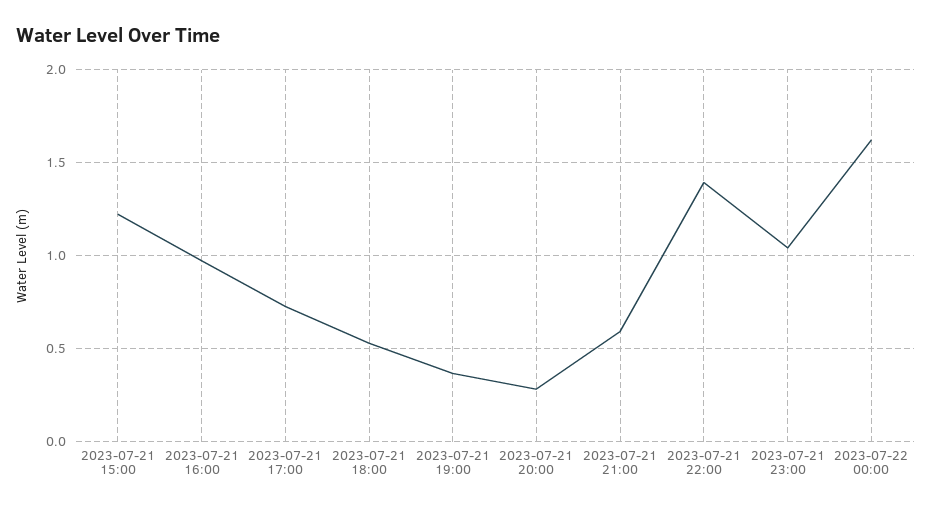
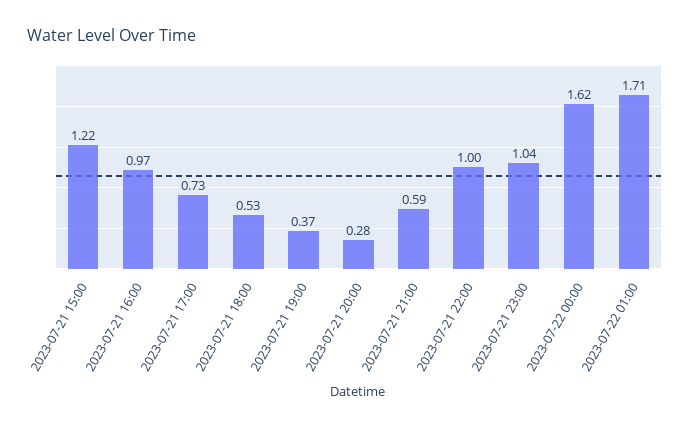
2023-07-21 22:00: 1.4 -> 1
2023-07-22 01:00: none -> 1.71

